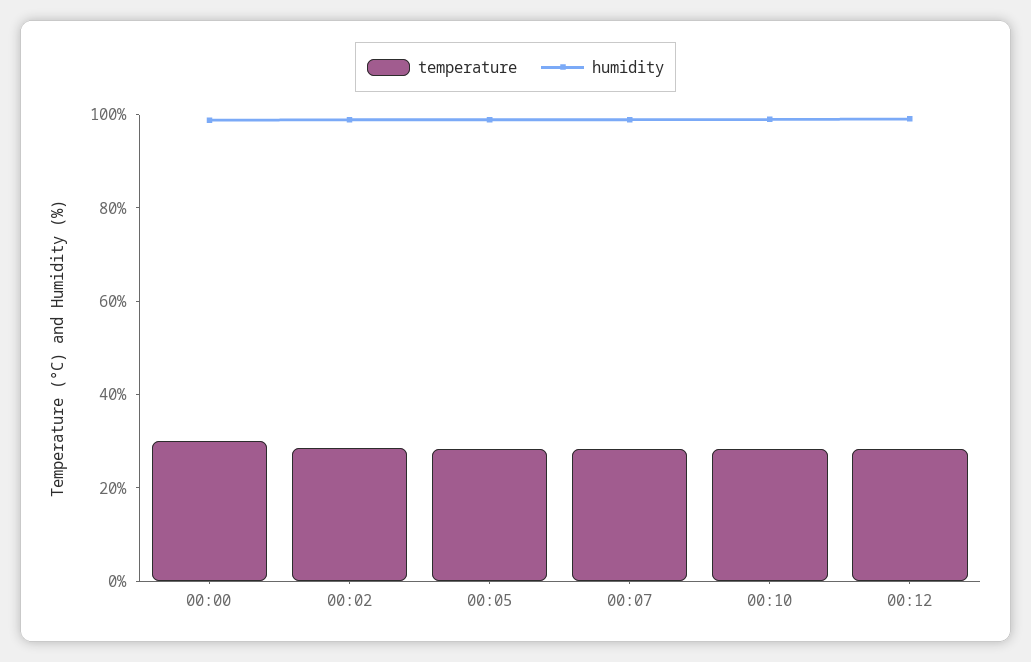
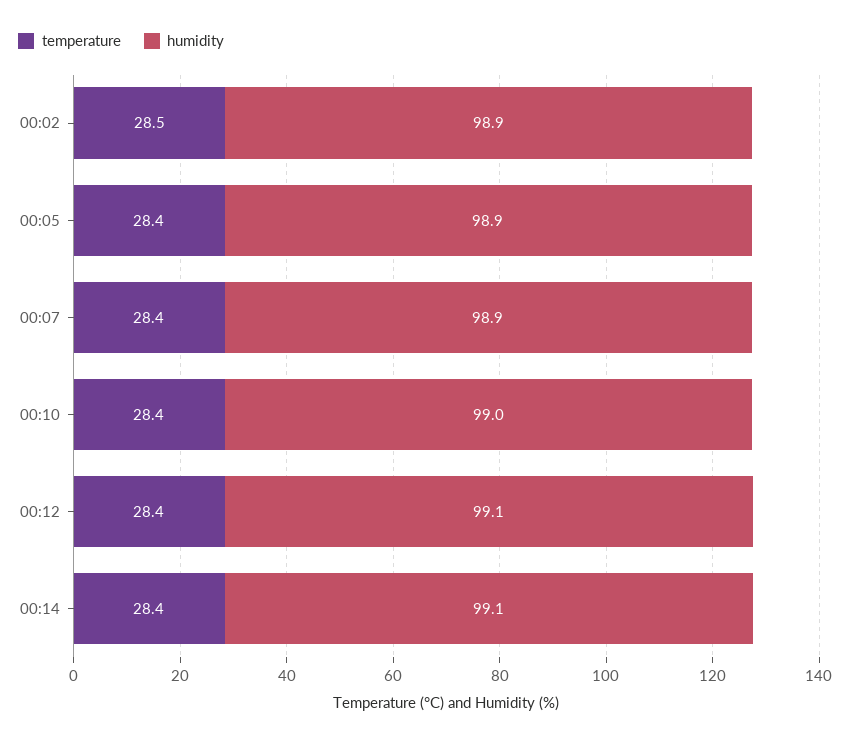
temperature, 00:00: 30 -> none
humidity, 00:00: 100 -> none
temperature, 00:14: none -> 28.4
humidity, 00:14: none -> 99.1

